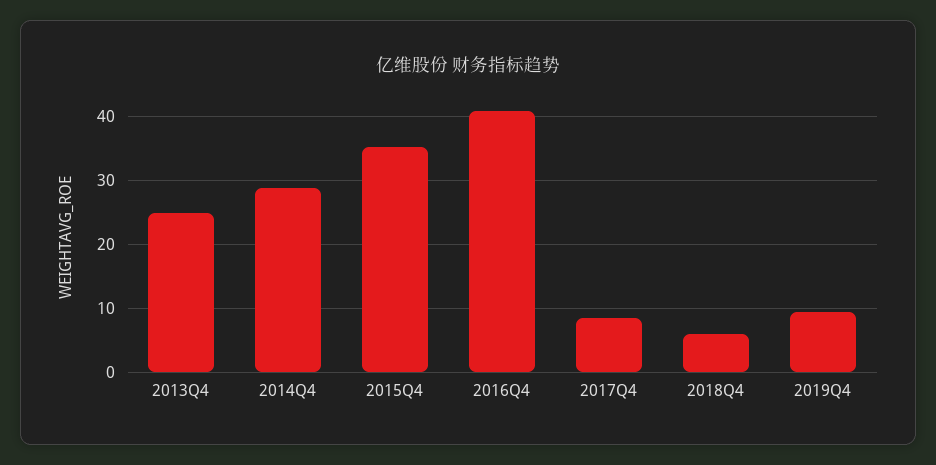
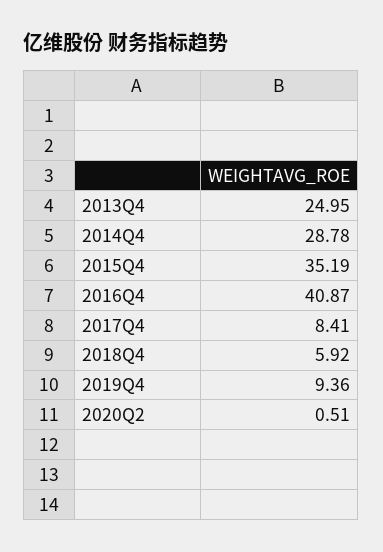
2020Q2: none -> 0.51

